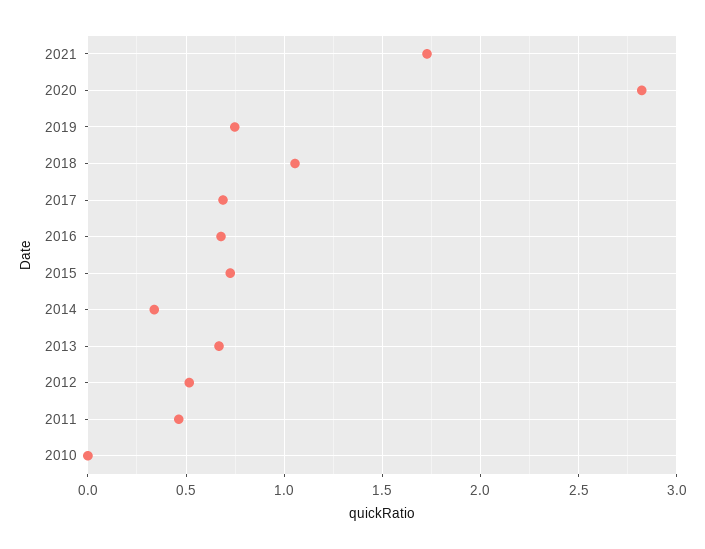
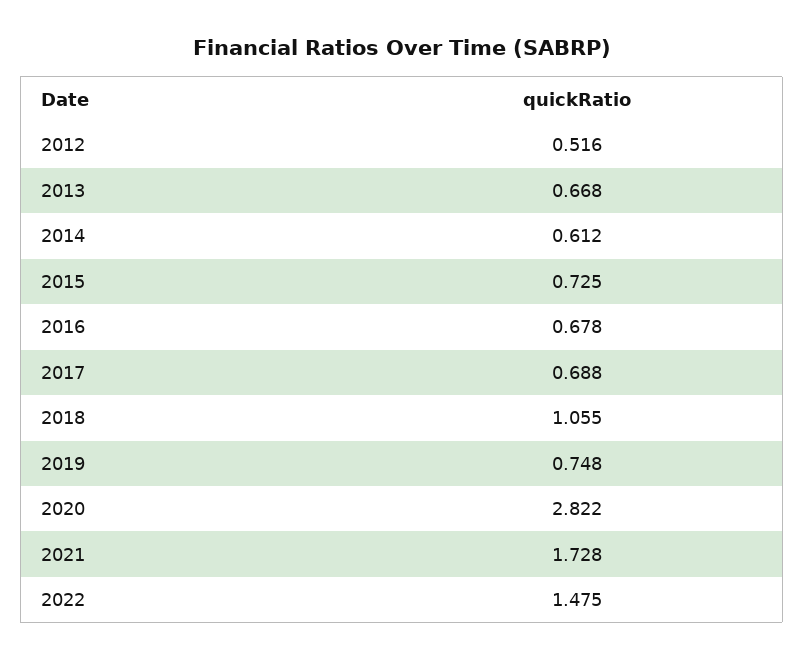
2014: 0.35 -> 0.612
2011: 0.45 -> none
2010: 0 -> none
2022: none -> 1.475

